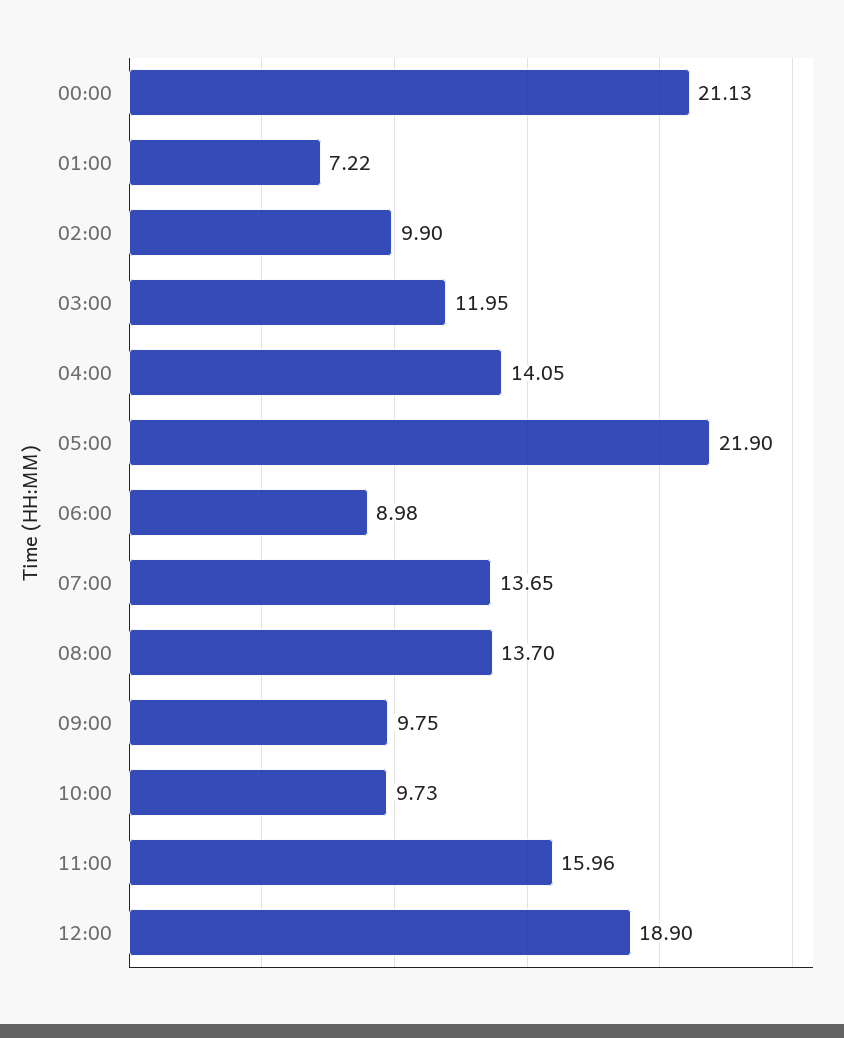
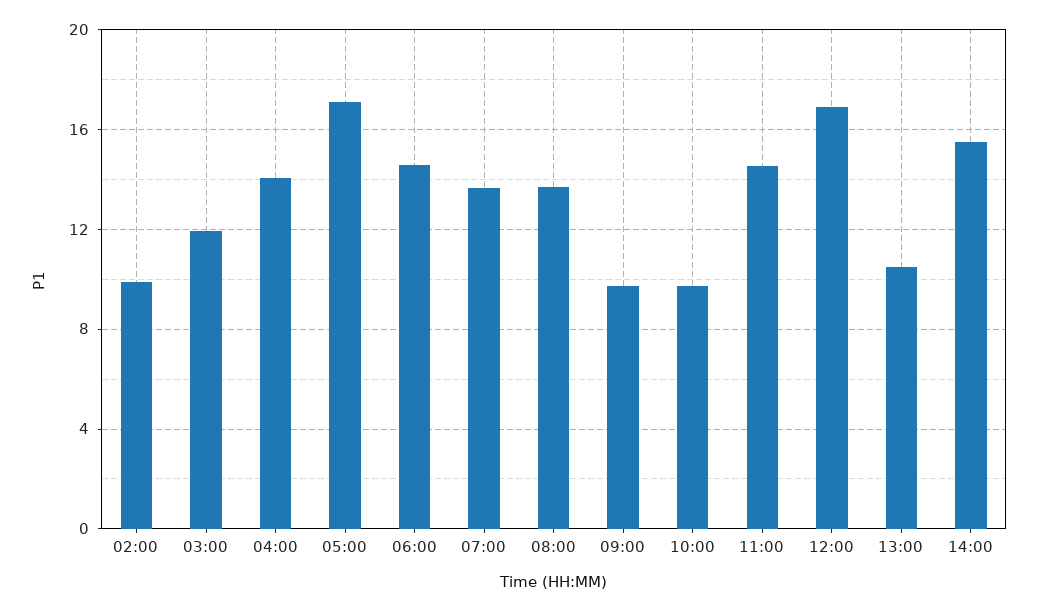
00:00: 21.13 -> none
01:00: 7.22 -> none
05:00: 21.9 -> 17
06:00: 8.98 -> 14.5
11:00: 15.96 -> 14.5
12:00: 18.9 -> 17
13:00: none -> 10.5
14:00: none -> 15.5

